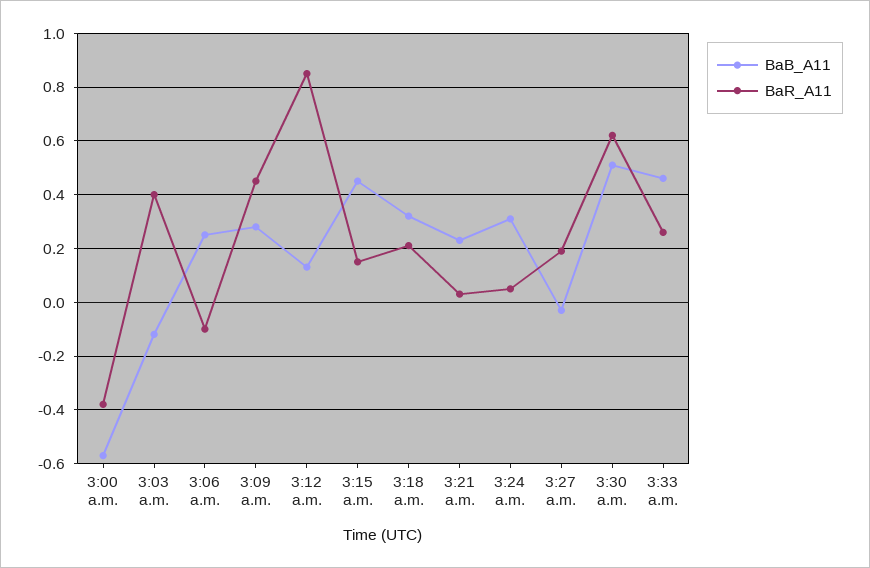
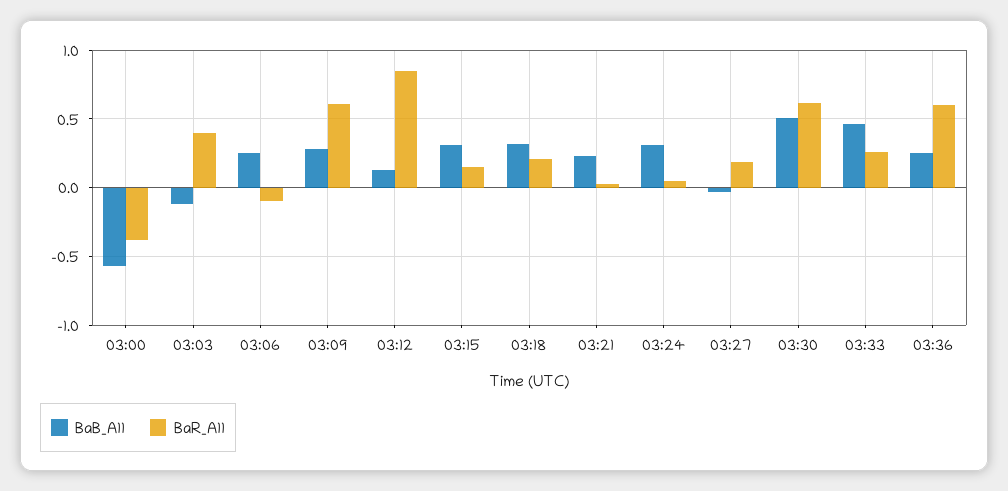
BaR_A11, 3:09 a.m.: 0.45 -> 0.6
BaB_A11, 3:15 a.m.: 0.45 -> 0.3
BaB_A11, 03:36: none -> 0.25
BaR_A11, 03:36: none -> 0.6

